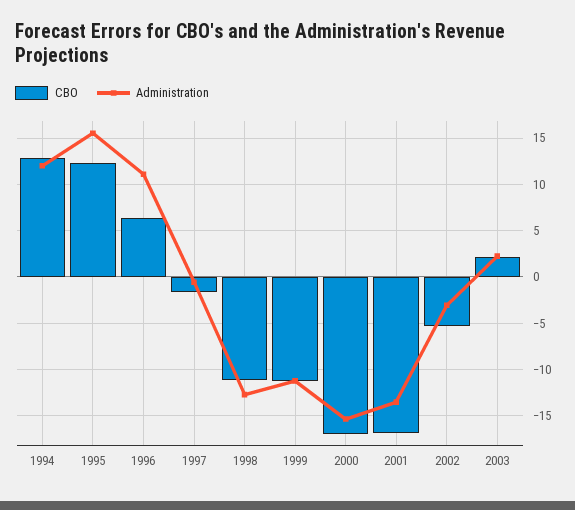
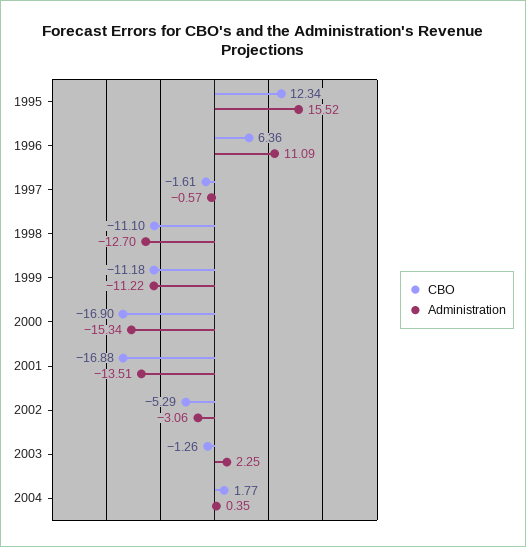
CBO, 1994: 13 -> none
Administration, 1994: 12 -> none
CBO, 2003: 2 -> -1.26
CBO, 2004: none -> 1.77
Administration, 2004: none -> 0.35

